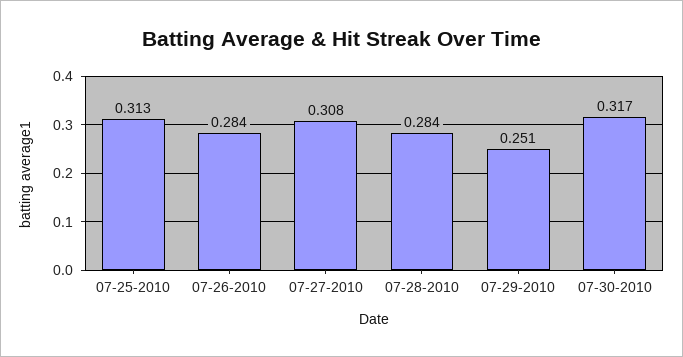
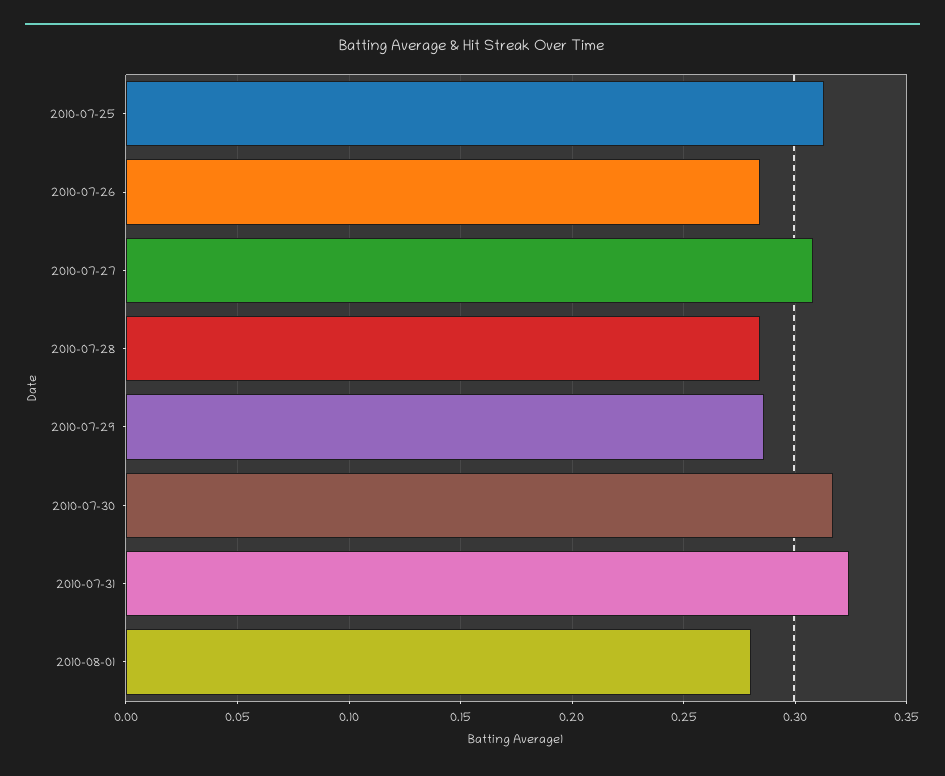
07-29-2010: 0.251 -> 0.285
2010-07-31: none -> 0.325
2010-08-01: none -> 0.28

